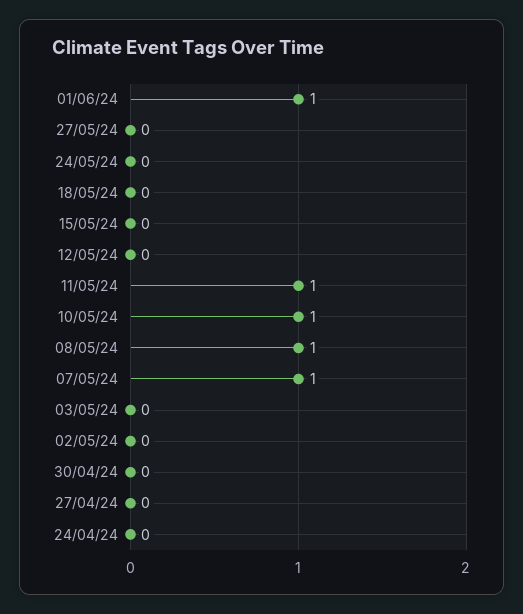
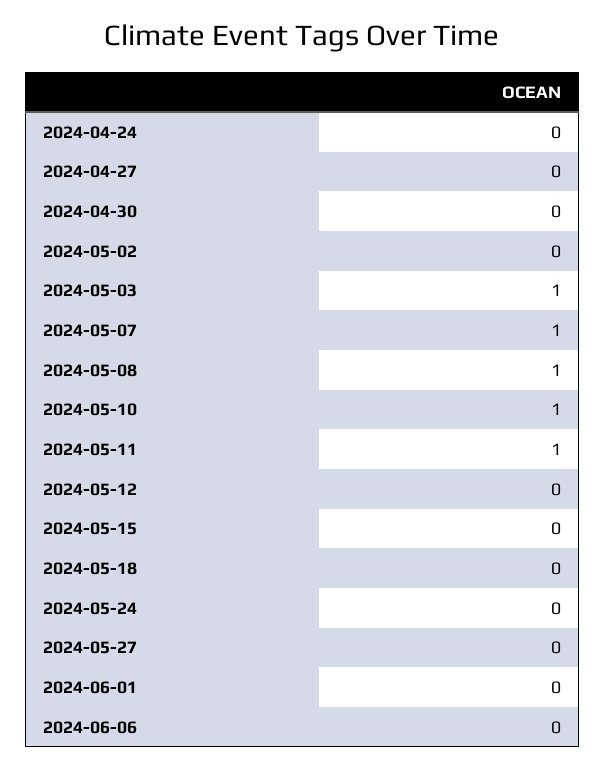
01/06/24: 1 -> 0
03/05/24: 0 -> 1
2024-06-06: none -> 0

